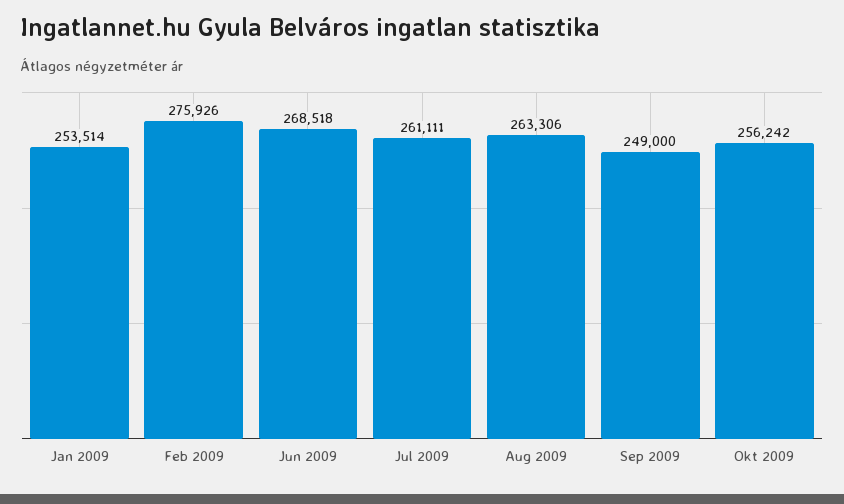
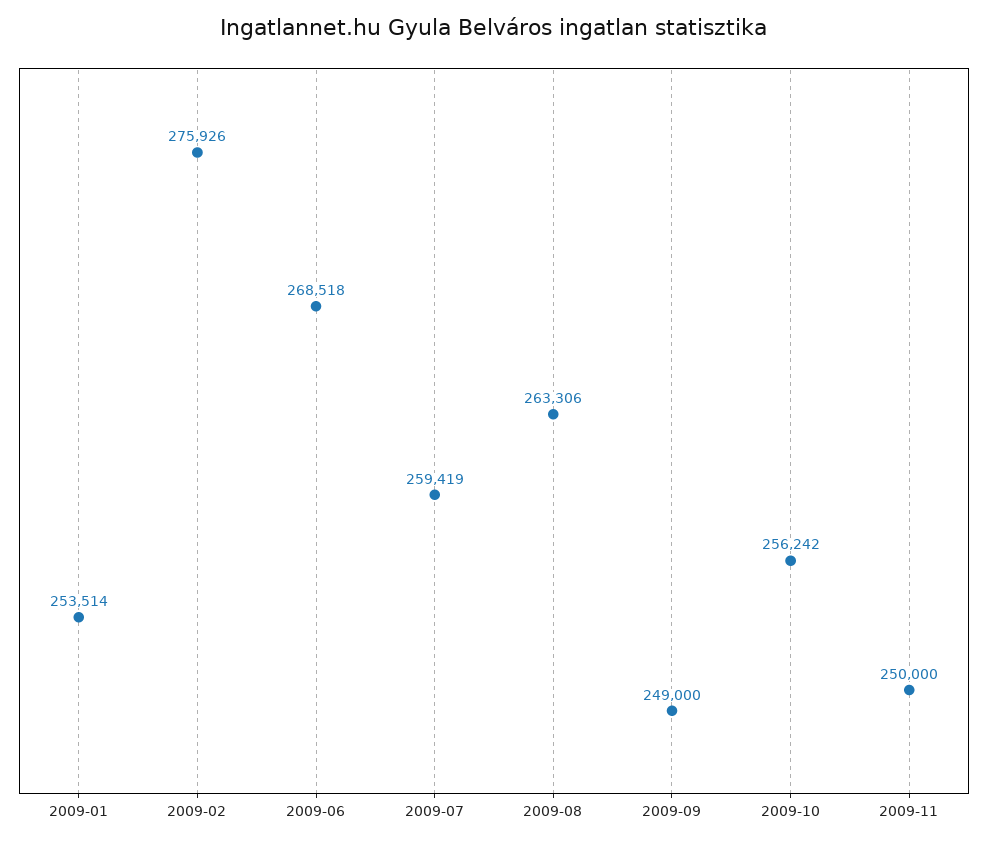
Jul 2009: 261111 -> 259419
2009-11: none -> 250000

